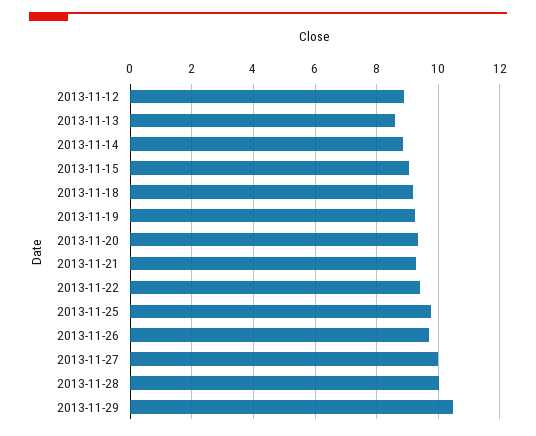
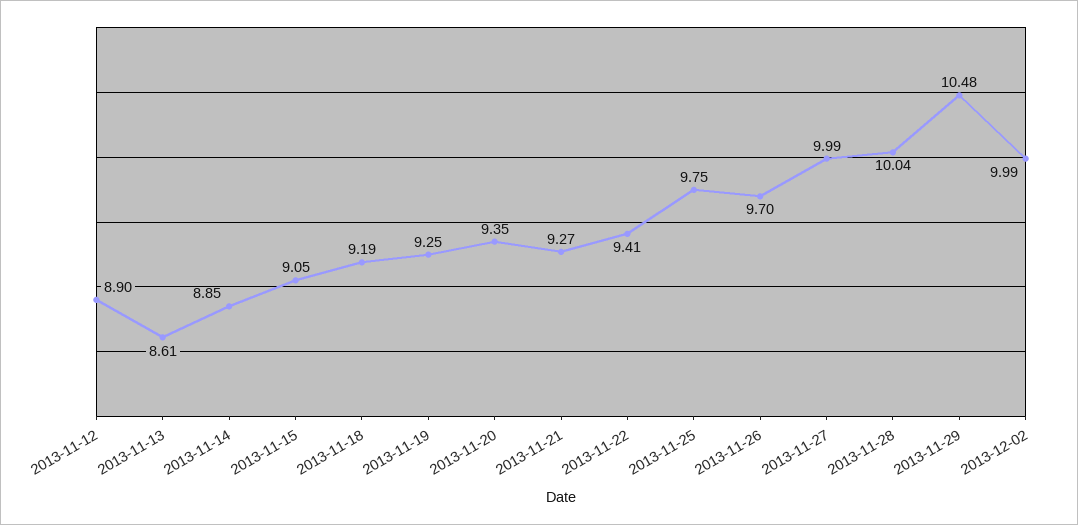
2013-12-02: none -> 9.99

